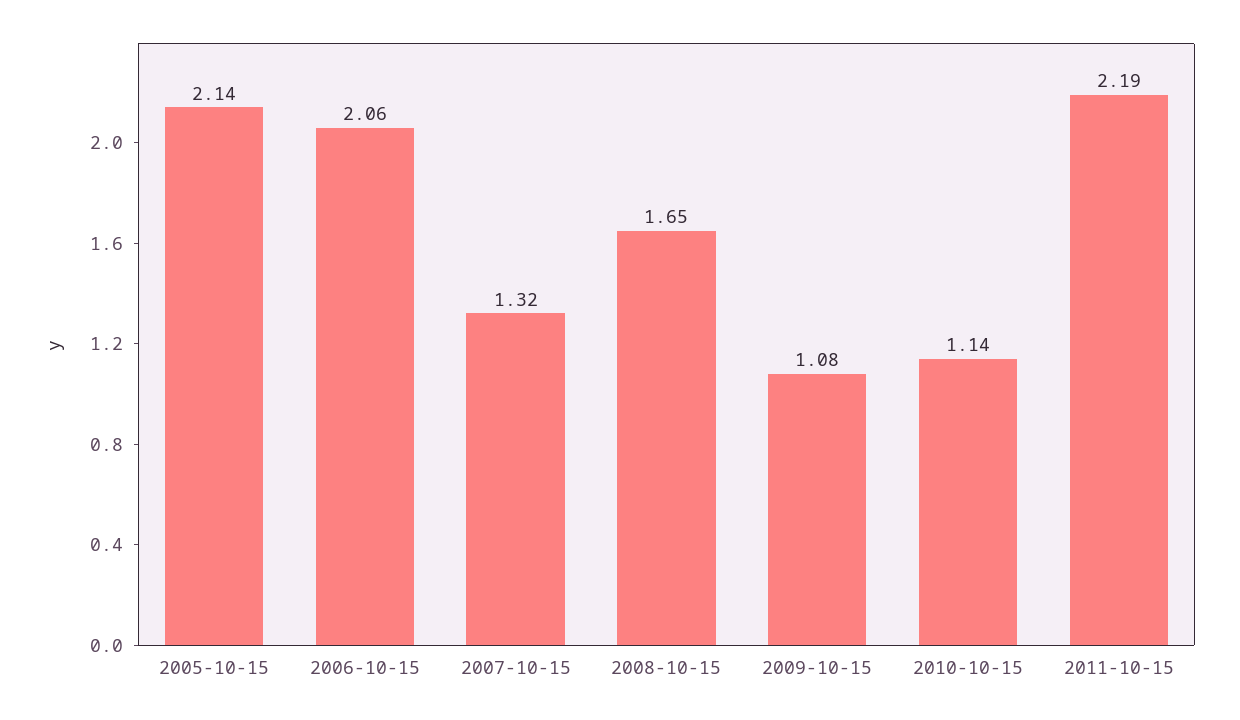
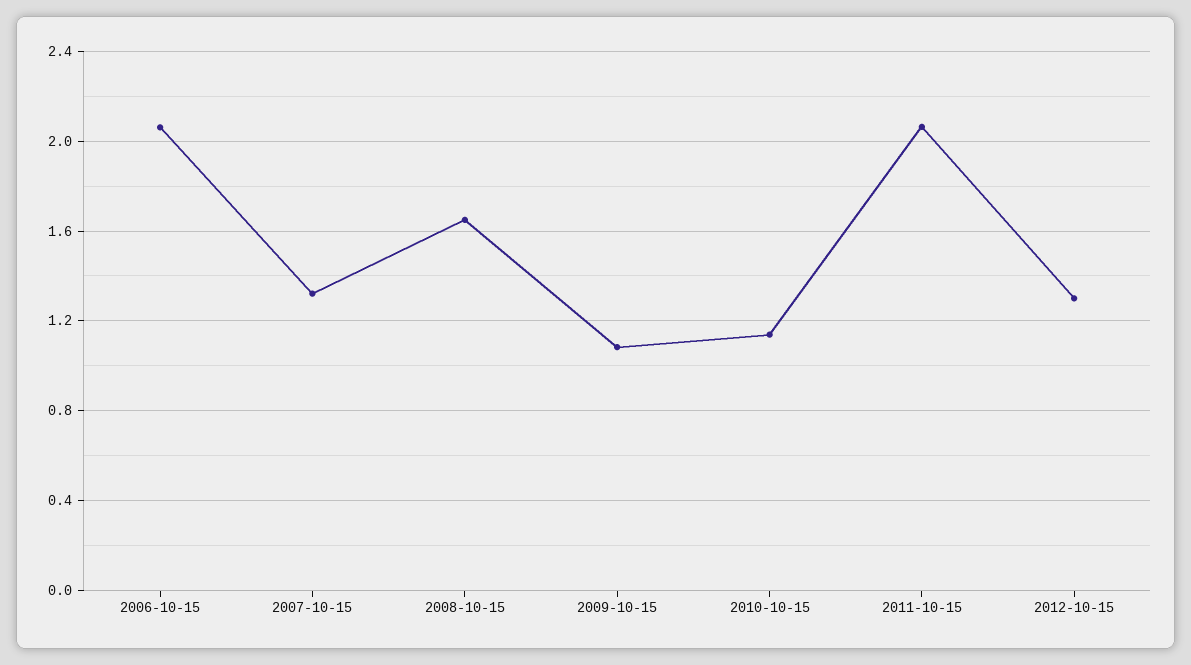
2005-10-15: 2.14 -> none
2011-10-15: 2.19 -> 2.05
2012-10-15: none -> 1.3

